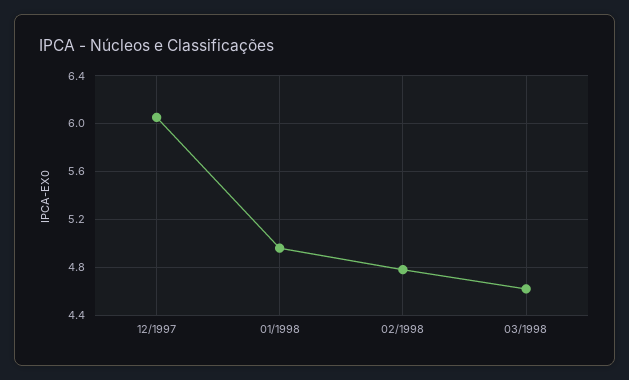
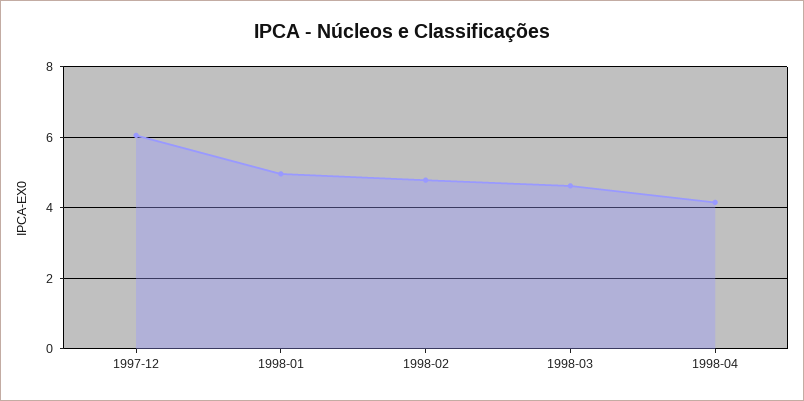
1998-04: none -> 4.2

